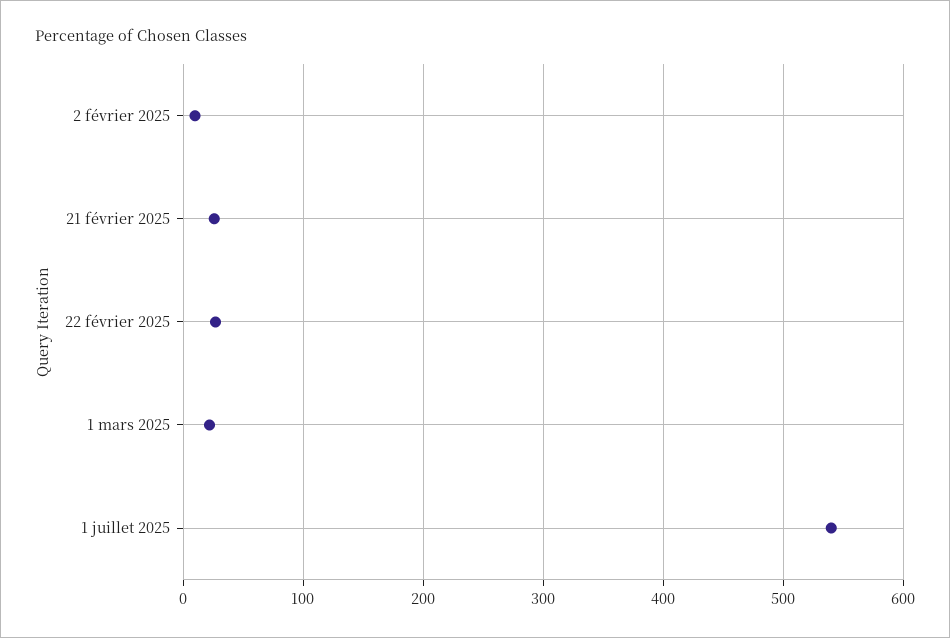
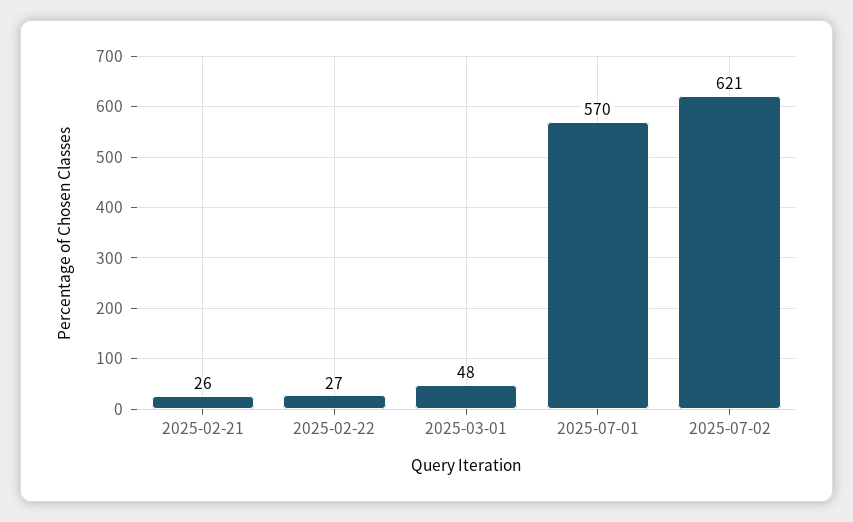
2 février 2025: 10 -> none
1 mars 2025: 20 -> 48
1 juillet 2025: 540 -> 570
2025-07-02: none -> 621

